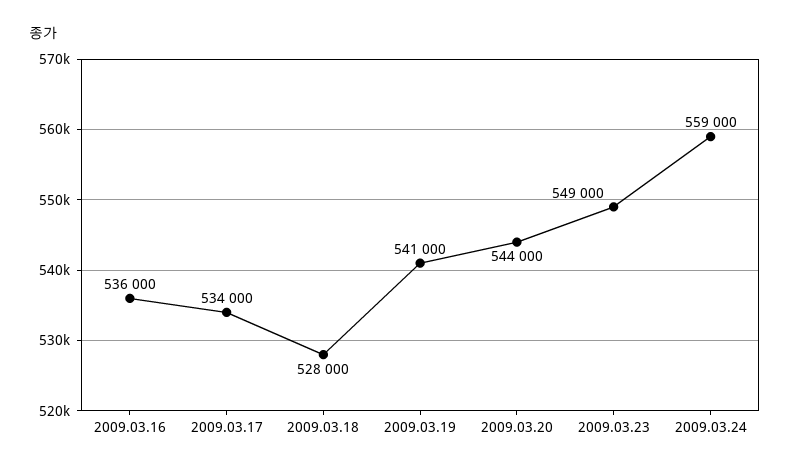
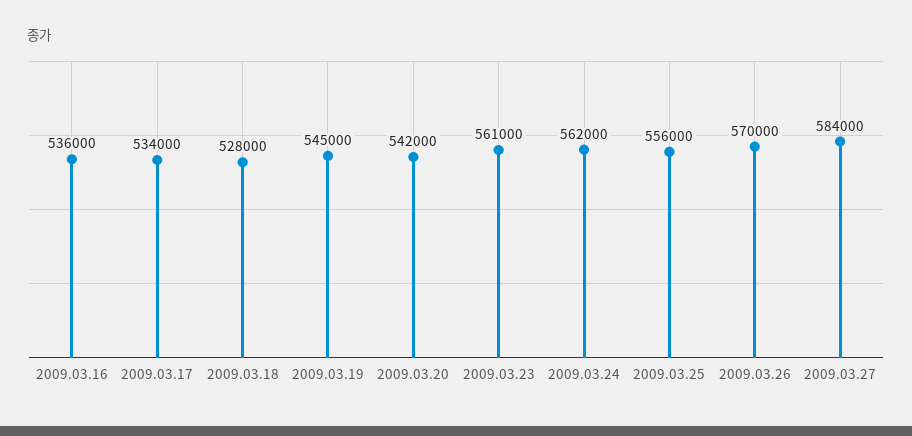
2009.03.19: 541000 -> 545000
2009.03.20: 544000 -> 542000
2009.03.23: 549000 -> 561000
2009.03.24: 559000 -> 562000
2009.03.25: none -> 556000
2009.03.26: none -> 570000
2009.03.27: none -> 584000

